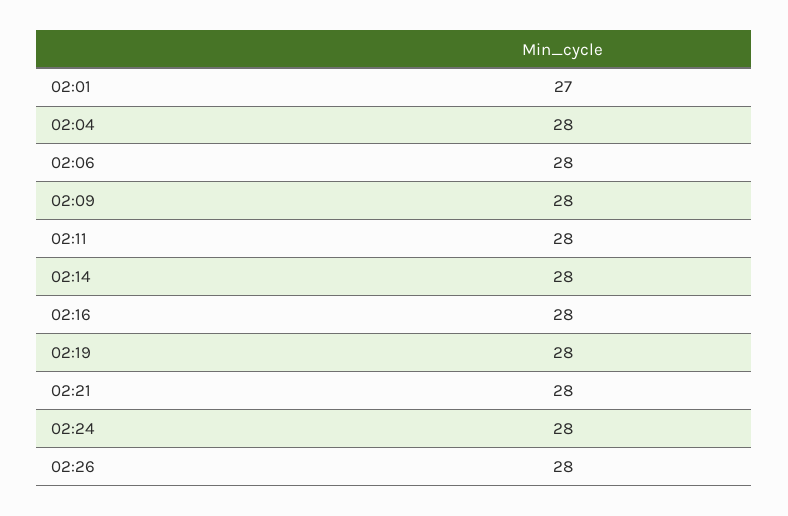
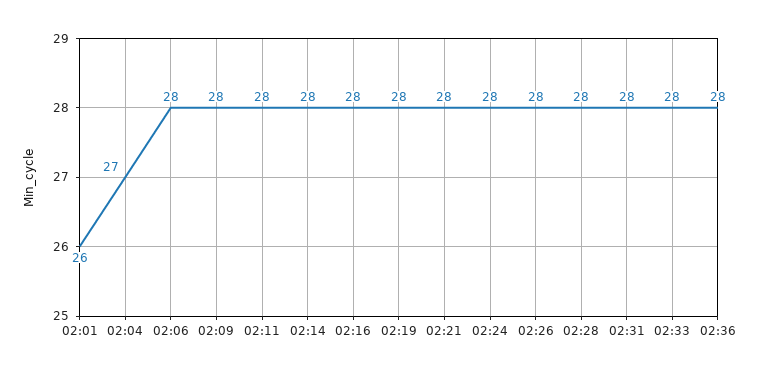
02:01: 27 -> 26
02:04: 28 -> 27
02:28: none -> 28
02:31: none -> 28
02:33: none -> 28
02:36: none -> 28

